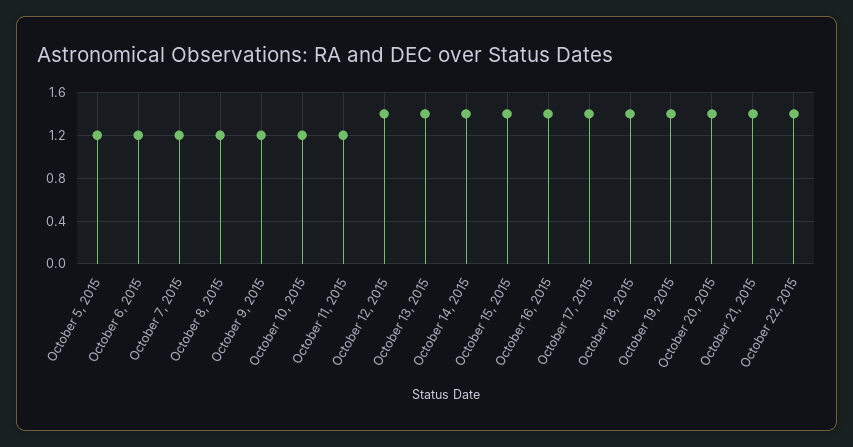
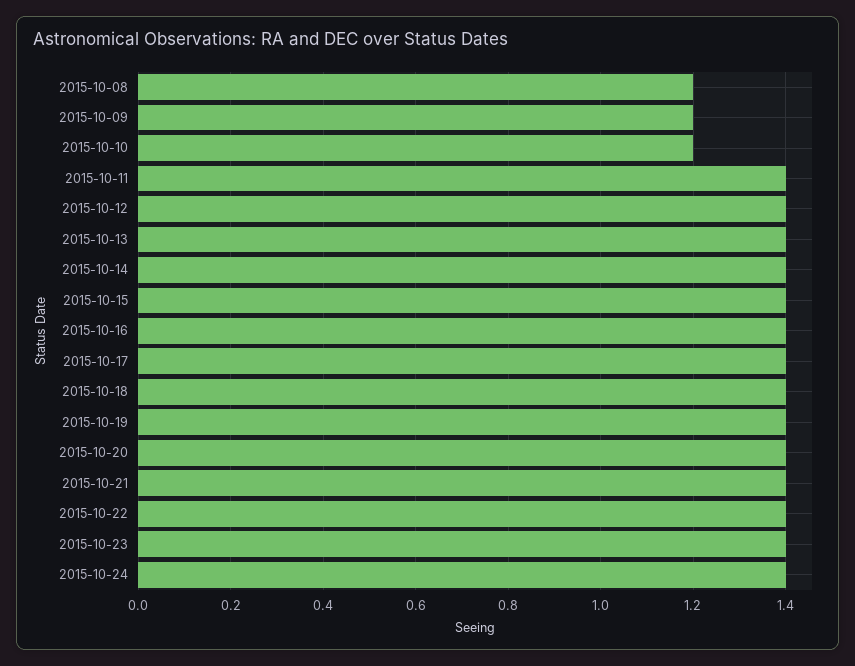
October 5, 2015: 1.2 -> none
October 6, 2015: 1.2 -> none
October 7, 2015: 1.2 -> none
October 11, 2015: 1.2 -> 1.4
2015-10-23: none -> 1.4
2015-10-24: none -> 1.4

